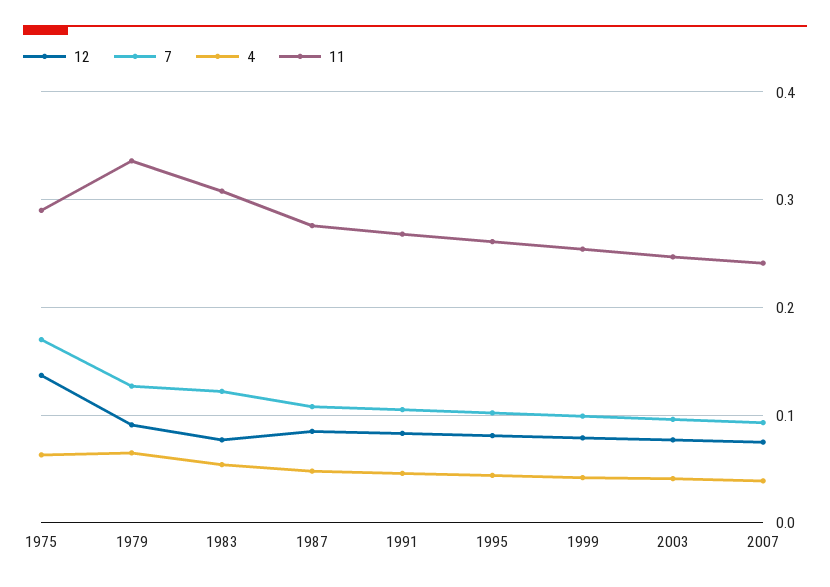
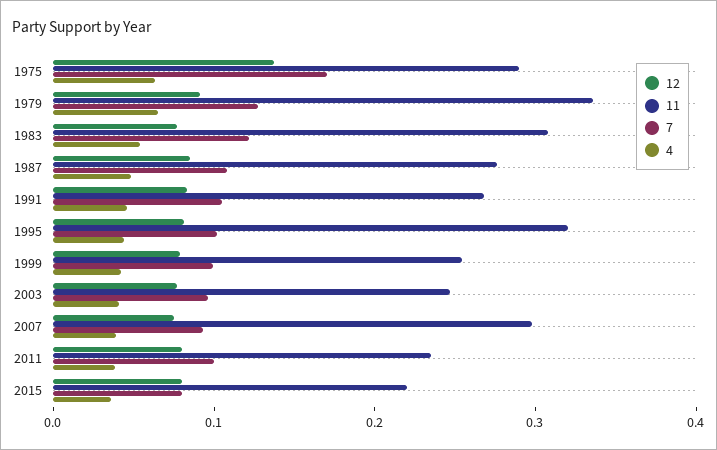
11, 1995: 0.26 -> 0.32
11, 2007: 0.24 -> 0.3
12, 2011: none -> 0.08
11, 2011: none -> 0.24
7, 2011: none -> 0.1
4, 2011: none -> 0.04
12, 2015: none -> 0.08
11, 2015: none -> 0.22
7, 2015: none -> 0.08
4, 2015: none -> 0.04

